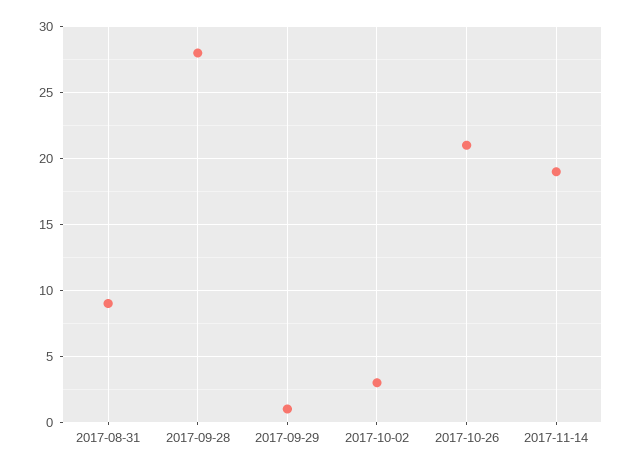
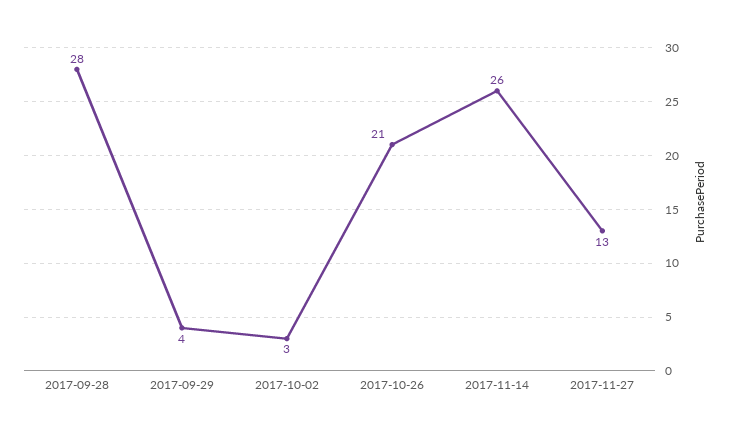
2017-08-31: 9 -> none
2017-09-29: 1 -> 4
2017-11-14: 19 -> 26
2017-11-27: none -> 13

